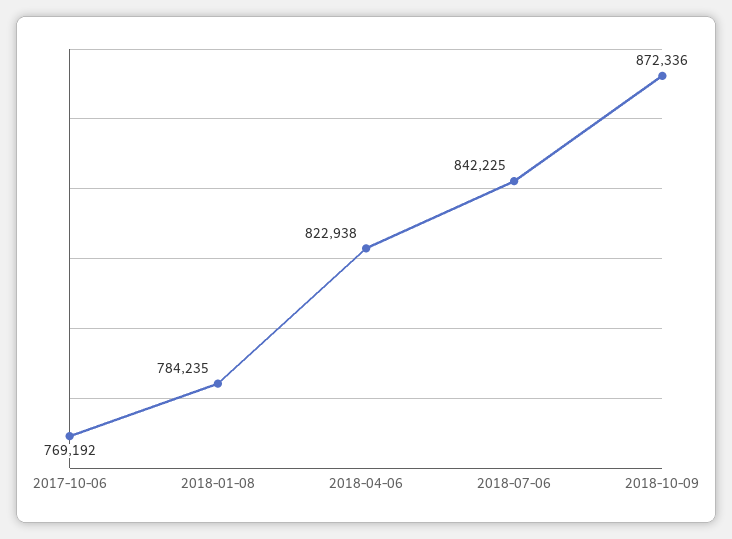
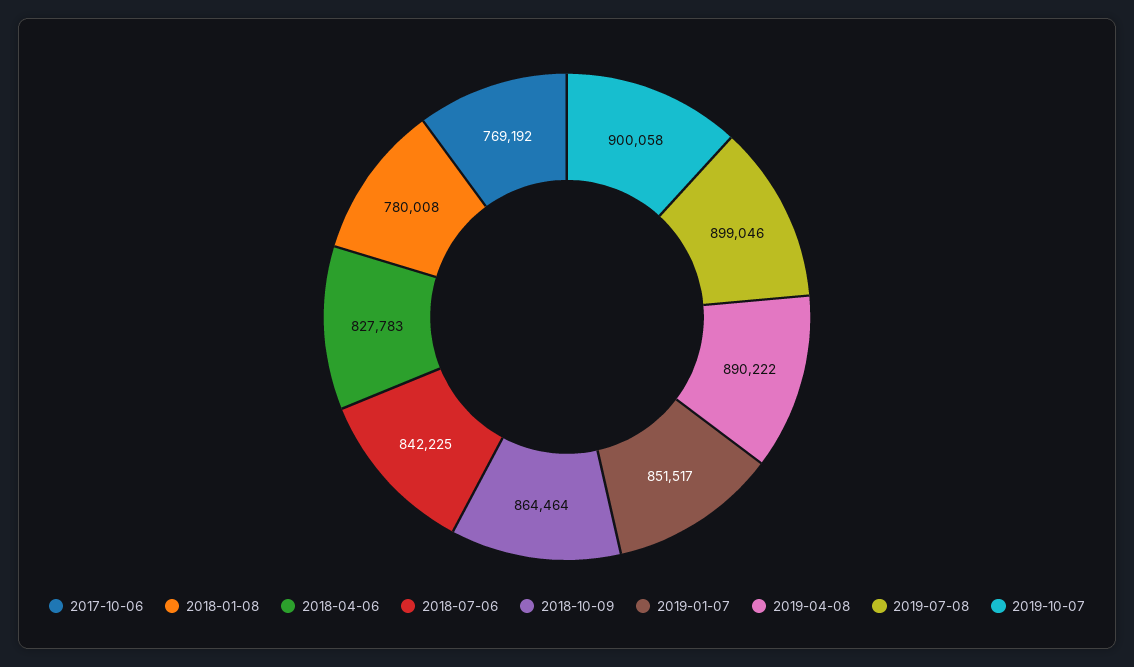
2018-01-08: 784235 -> 780008
2018-04-06: 822938 -> 827783
2018-10-09: 872336 -> 864464
2019-01-07: none -> 851517
2019-04-08: none -> 890222
2019-07-08: none -> 899046
2019-10-07: none -> 900058

